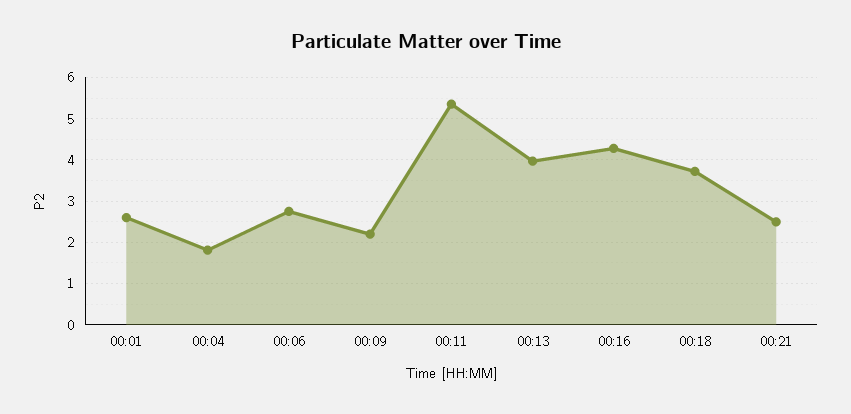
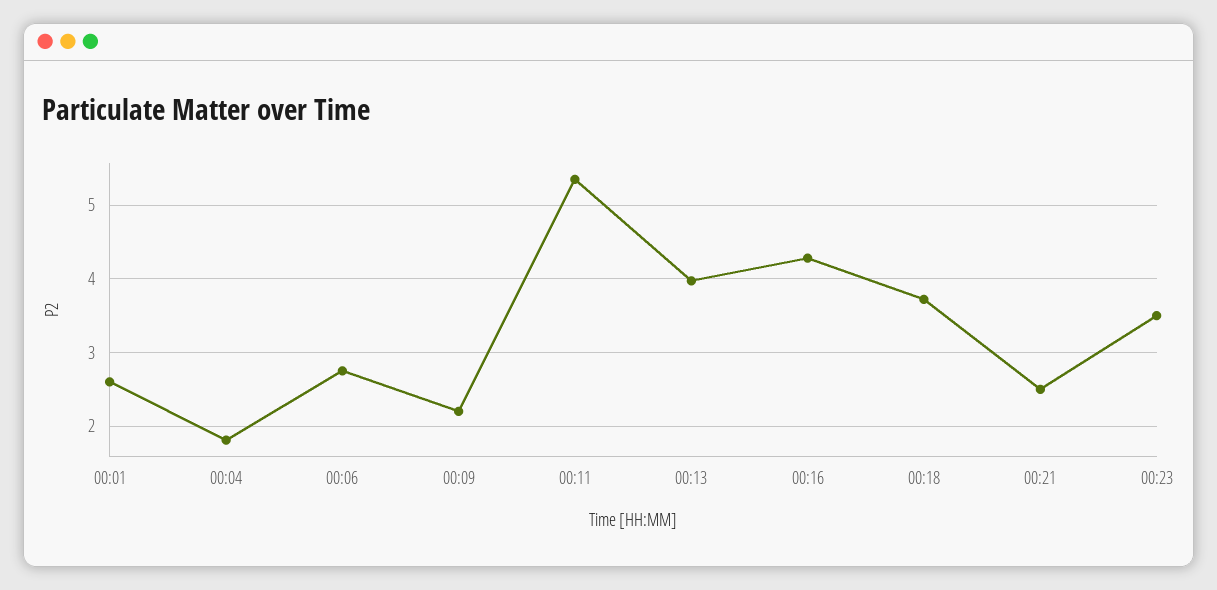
00:23: none -> 3.5

